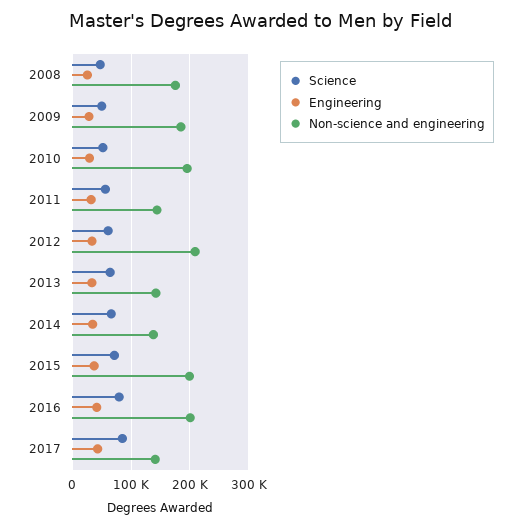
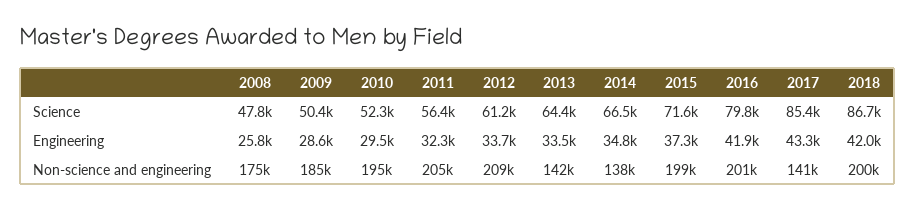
Non-science and engineering, 2011: 140000 -> 205000
Science, 2018: none -> 86700
Engineering, 2018: none -> 42000
Non-science and engineering, 2018: none -> 200000

